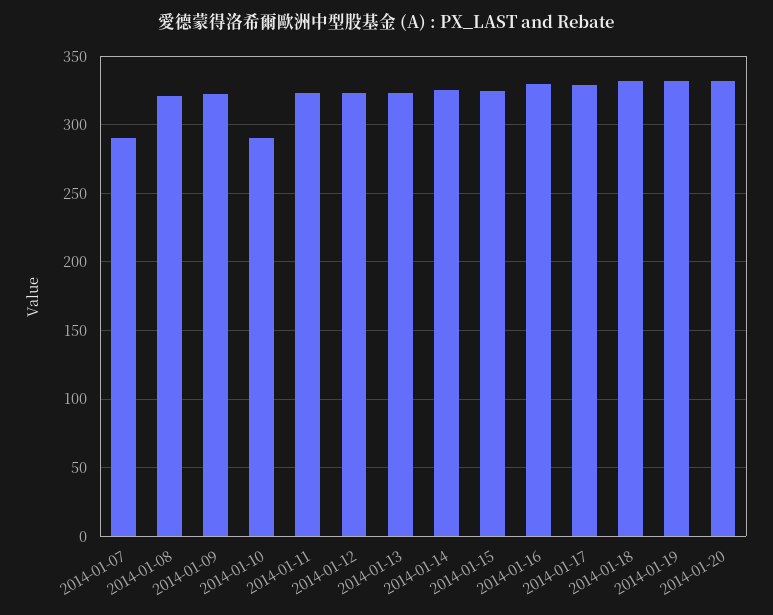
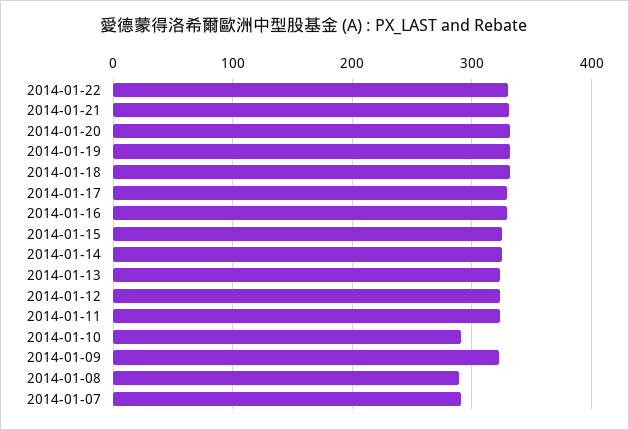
2014-01-08: 320 -> 290
2014-01-22: none -> 330
2014-01-21: none -> 330

